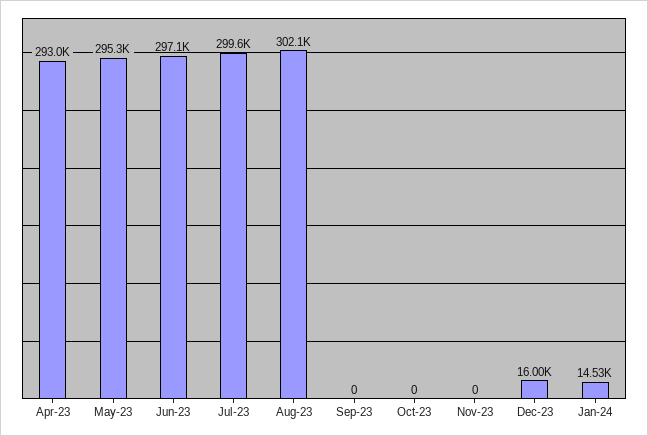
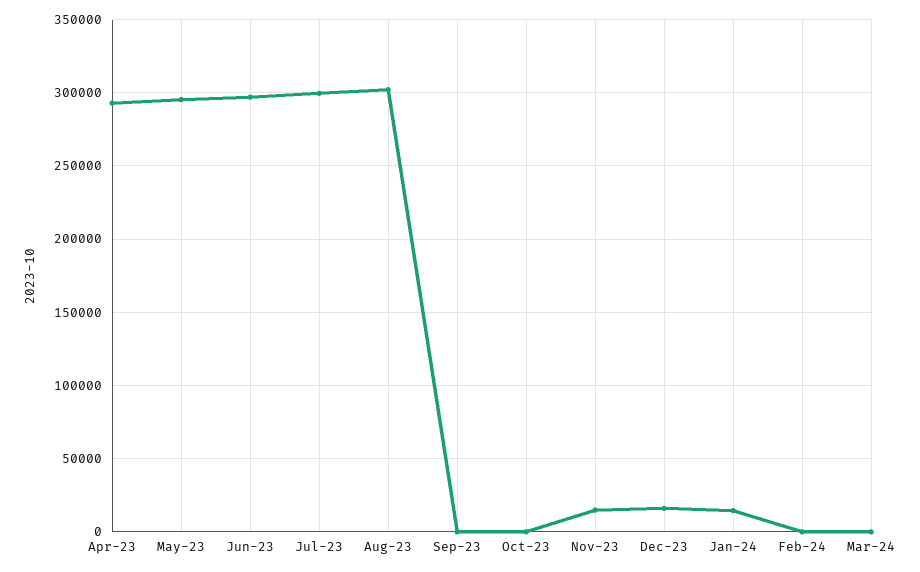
Nov-23: 0 -> 15000
Feb-24: none -> 0
Mar-24: none -> 0

